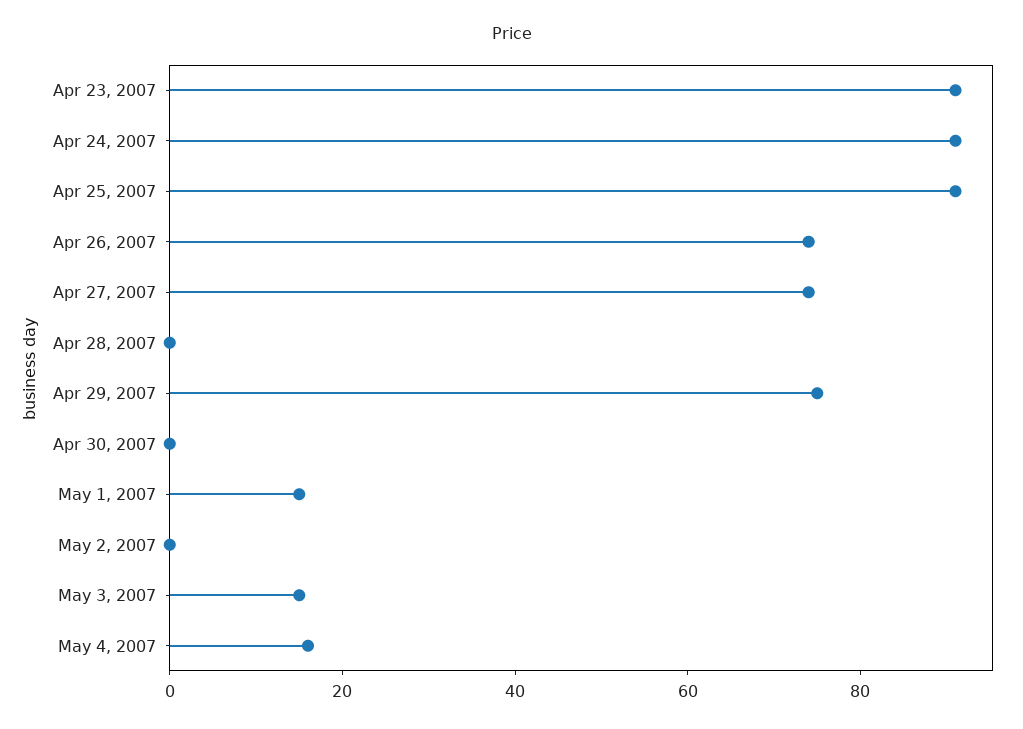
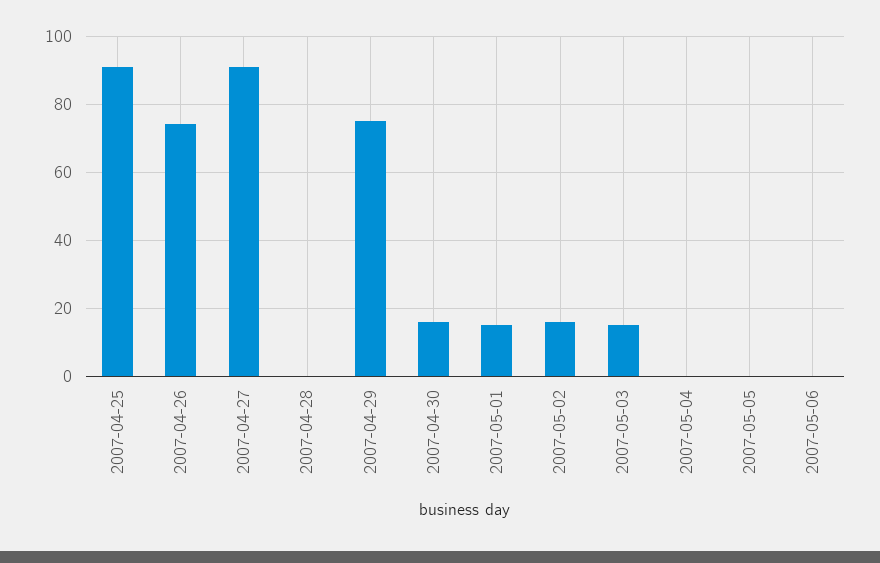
Apr 23, 2007: 90 -> none
Apr 24, 2007: 90 -> none
Apr 27, 2007: 75 -> 90
Apr 30, 2007: 0 -> 15
May 2, 2007: 0 -> 15
May 4, 2007: 15 -> 0
2007-05-05: none -> 0
2007-05-06: none -> 0

